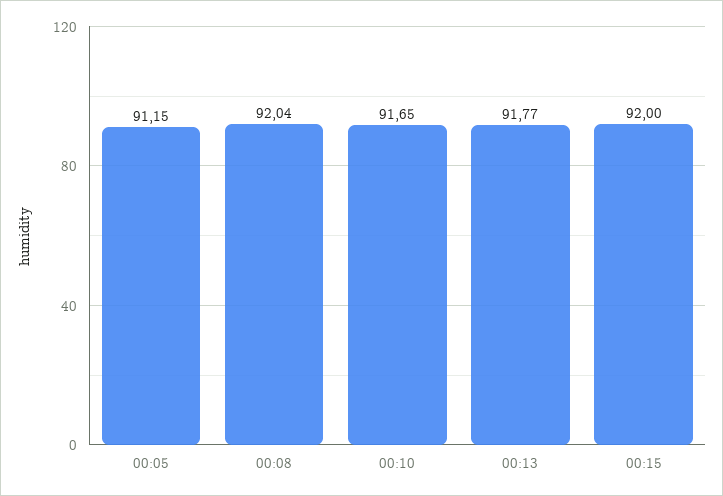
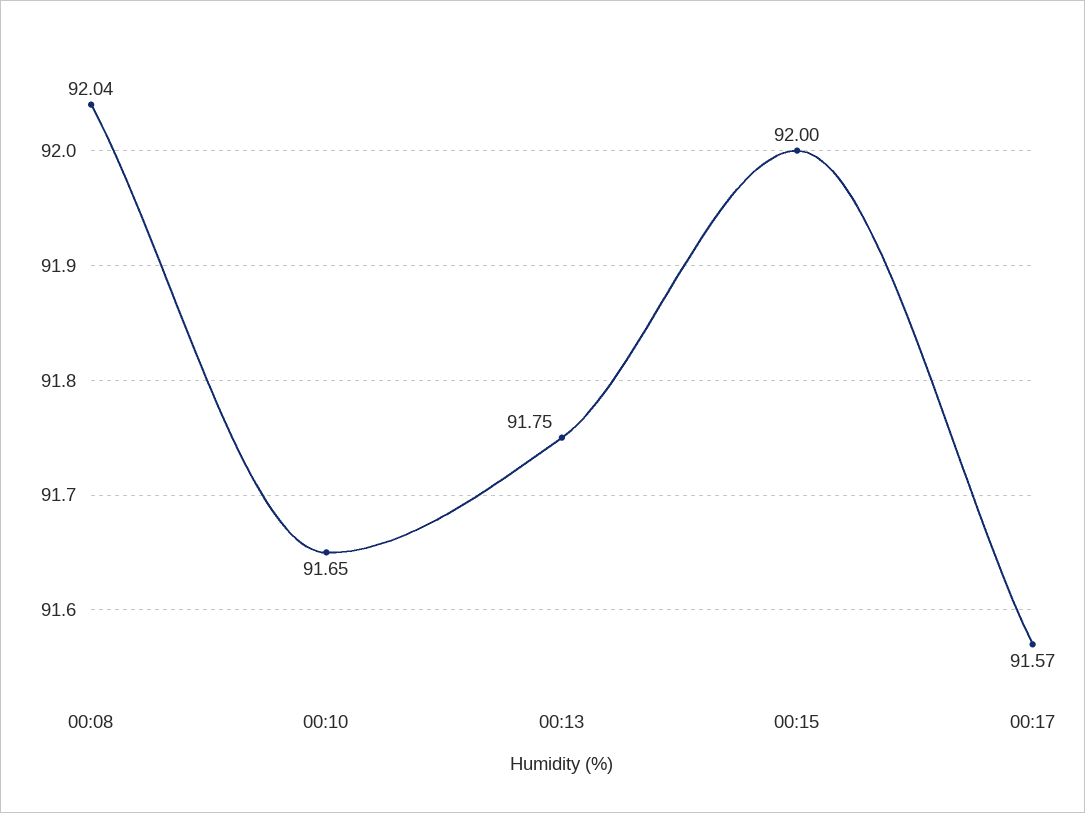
00:05: 91.15 -> none
00:13: 91.77 -> 91.75
00:17: none -> 91.57

